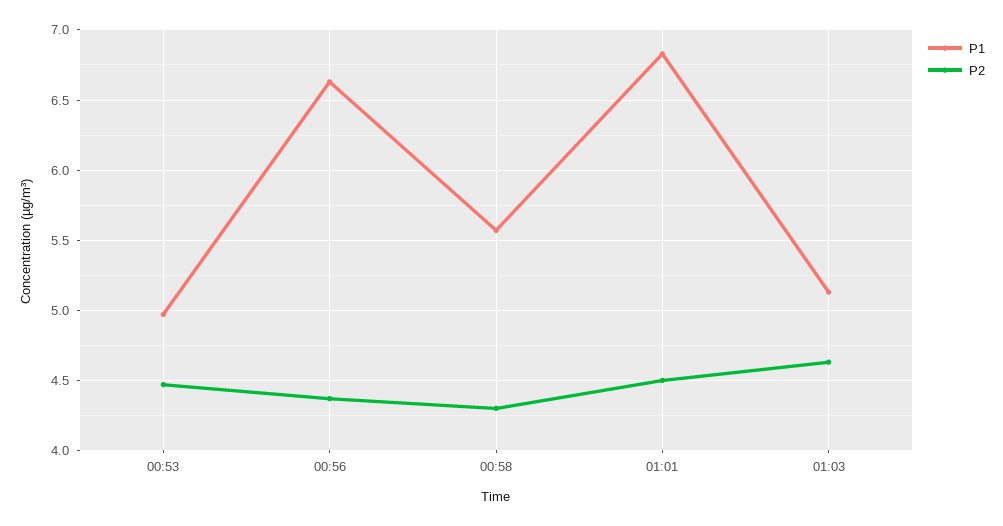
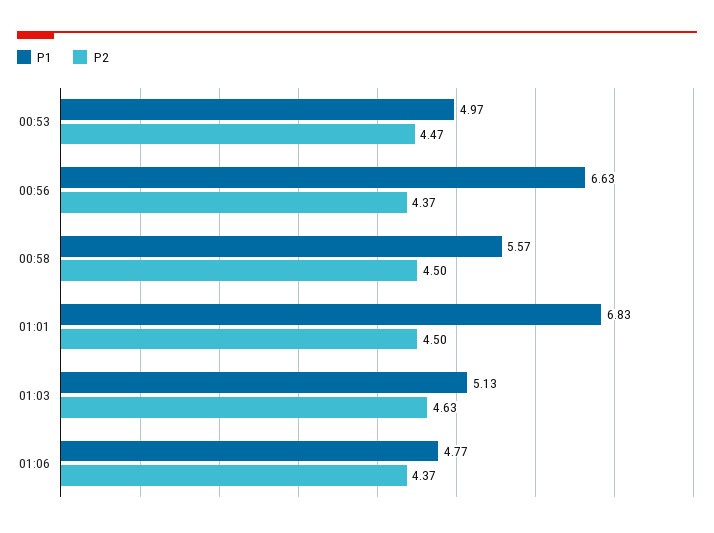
P2, 00:58: 4.3 -> 4.5
P1, 01:06: none -> 4.77
P2, 01:06: none -> 4.37

